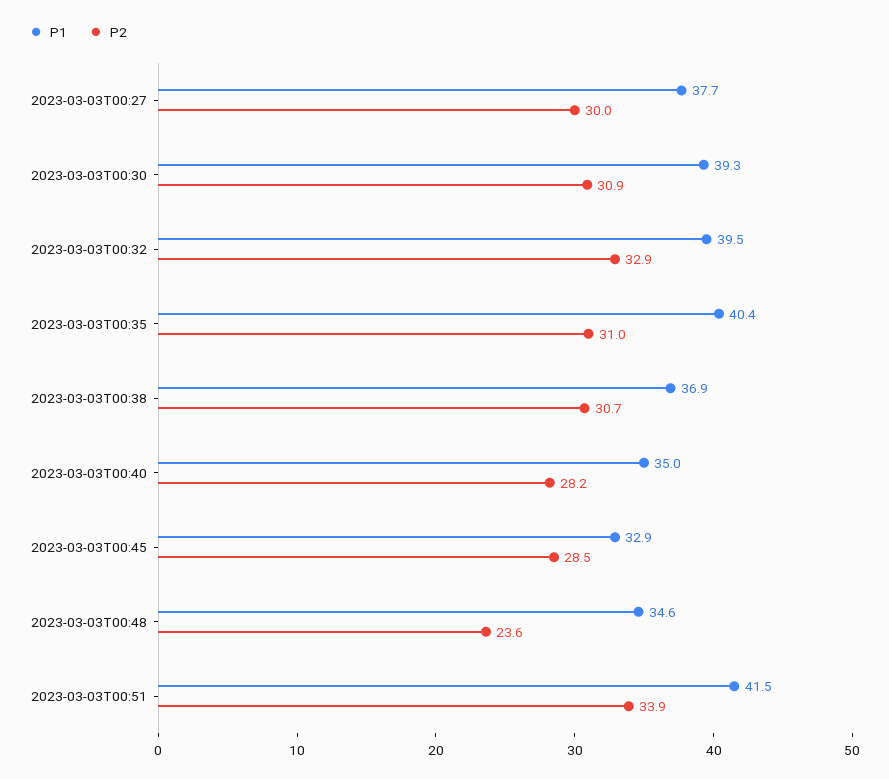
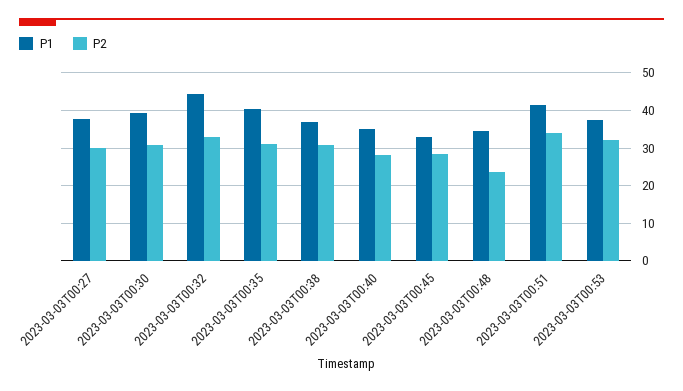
P1, 2023-03-03T00:32: 39.5 -> 44
P1, 2023-03-03T00:53: none -> 38
P2, 2023-03-03T00:53: none -> 32

